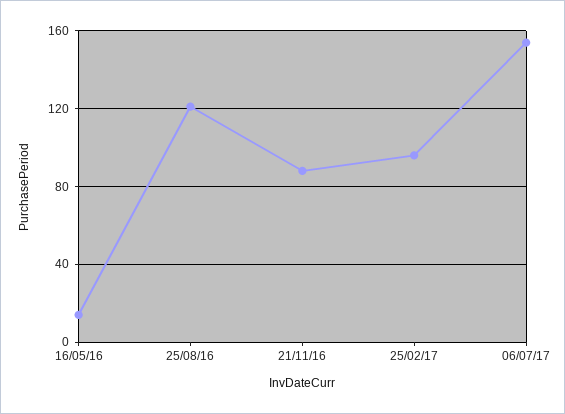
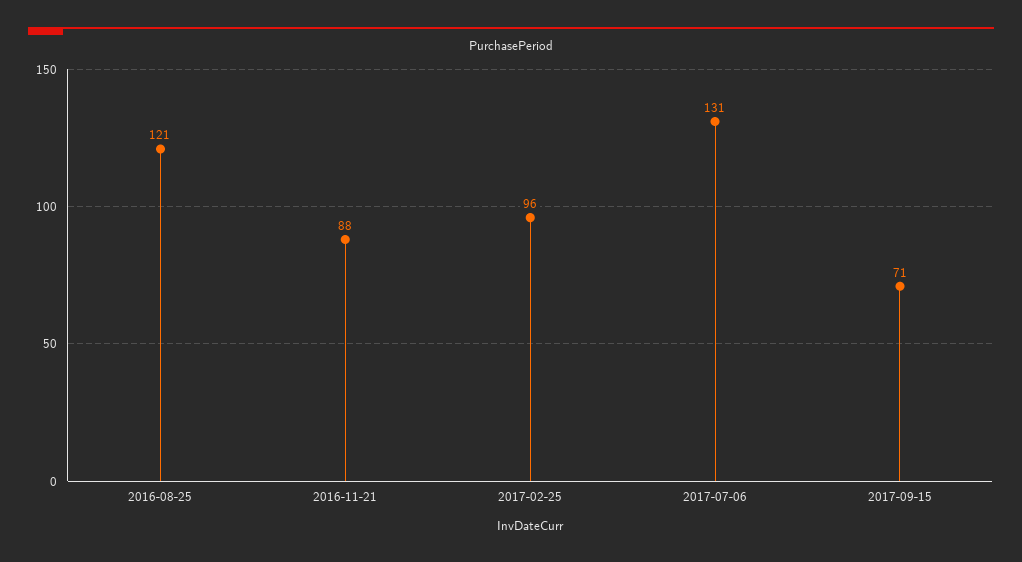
16/05/16: 15 -> none
06/07/17: 155 -> 131
2017-09-15: none -> 71

